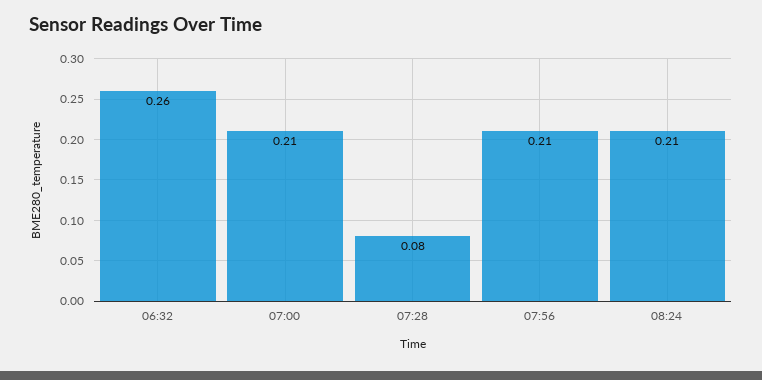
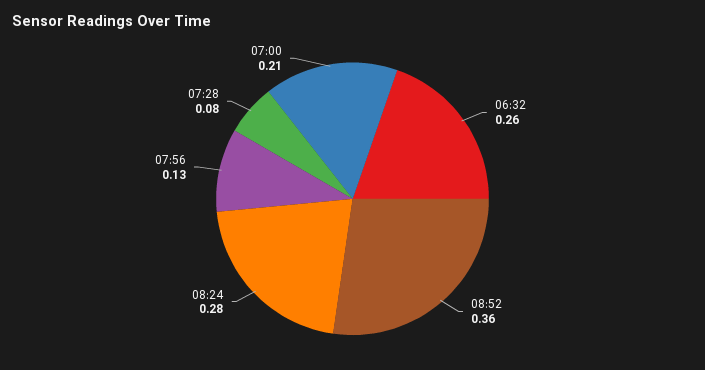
07:56: 0.21 -> 0.13
08:24: 0.21 -> 0.28
08:52: none -> 0.36

